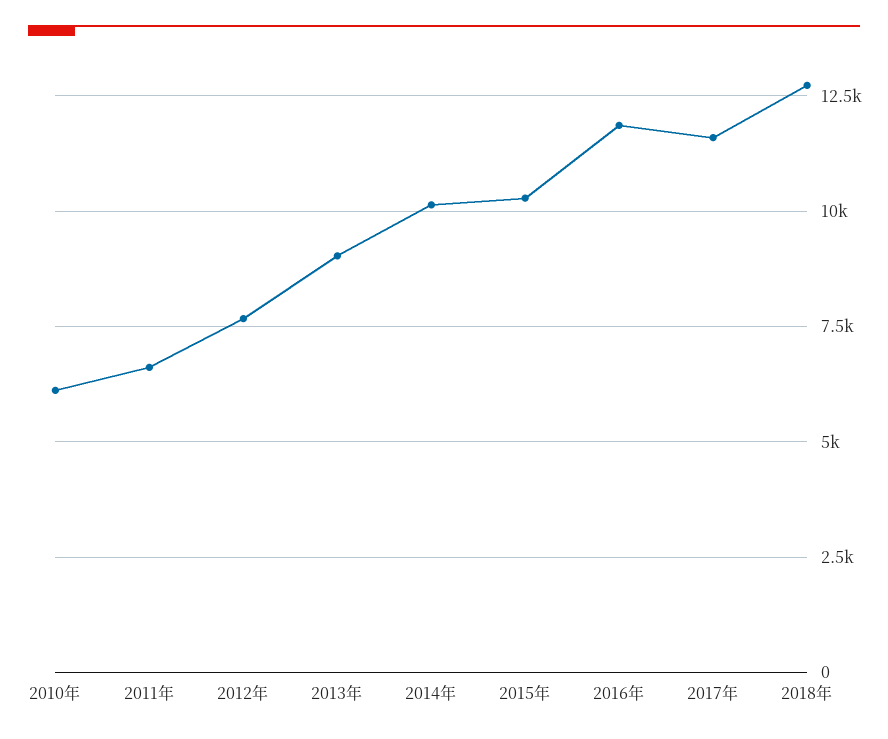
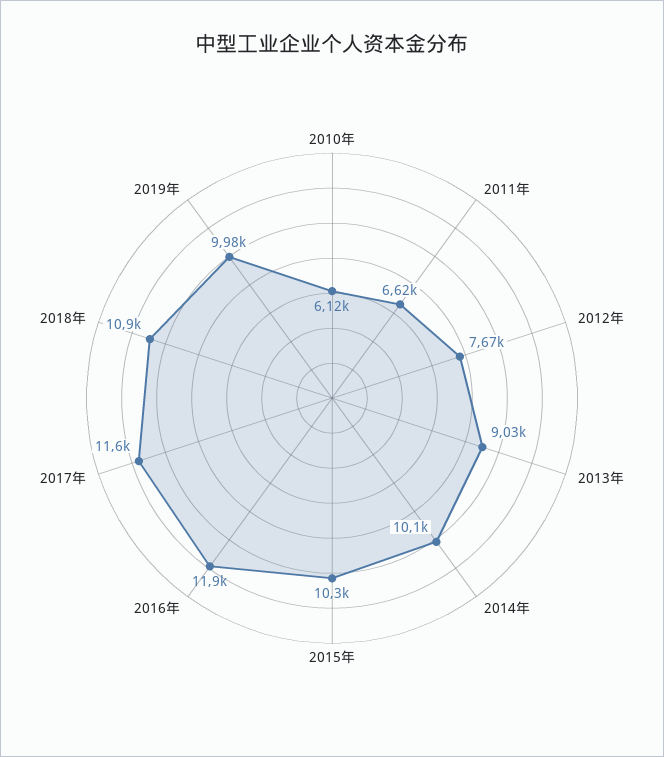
2018年: 12750 -> 10900
2019年: none -> 9980

